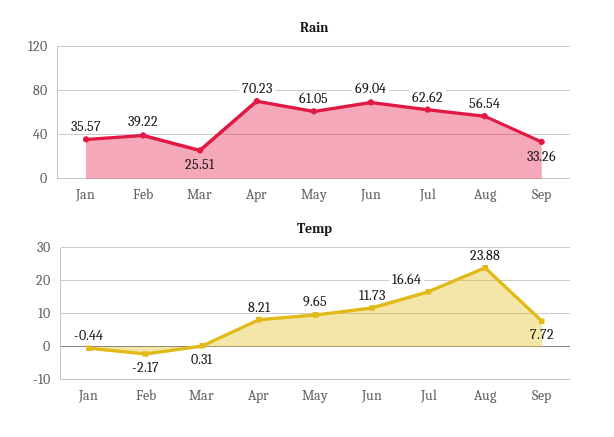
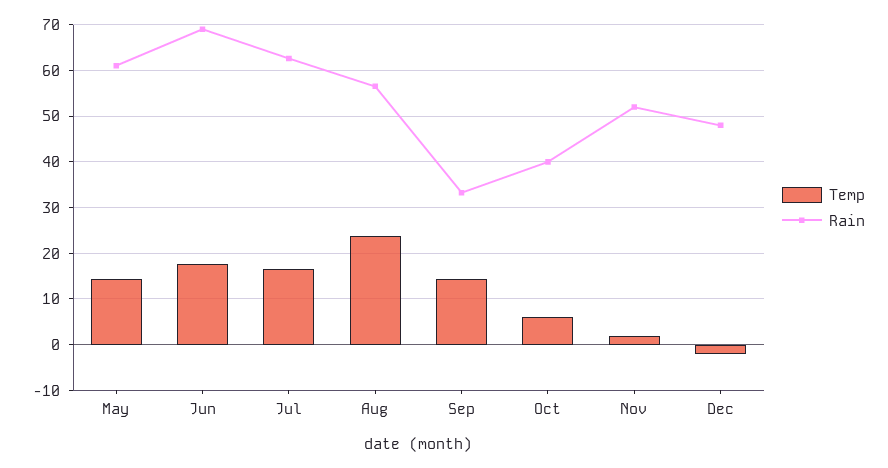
Rain, Jan: 35.57 -> none
Rain, Feb: 39.22 -> none
Rain, Mar: 25.51 -> none
Rain, Apr: 70.23 -> none
Temp, Jan: -0.44 -> none
Temp, Feb: -2.17 -> none
Temp, Mar: 0.31 -> none
Temp, Apr: 8.21 -> none
Temp, May: 9.65 -> 14
Temp, Jun: 11.73 -> 18
Temp, Sep: 7.72 -> 14
Temp, Oct: none -> 6
Rain, Oct: none -> 40
Temp, Nov: none -> 2
Rain, Nov: none -> 52
Temp, Dec: none -> -2
Rain, Dec: none -> 48

